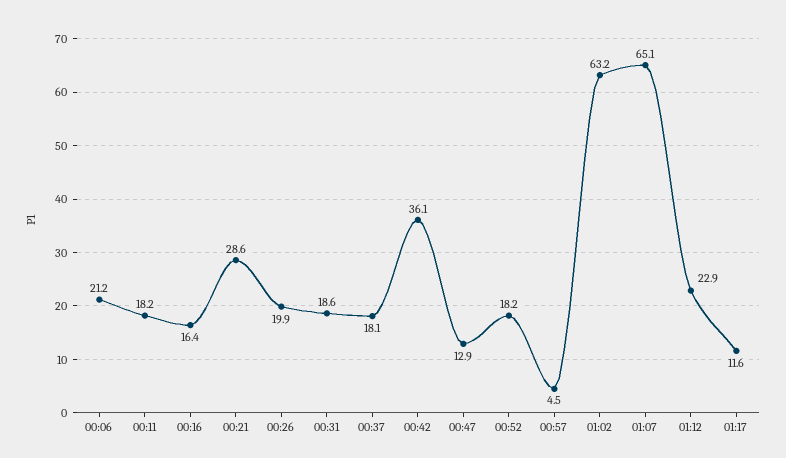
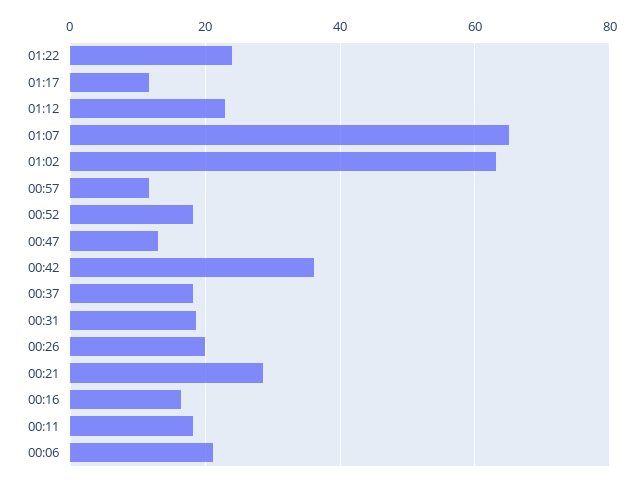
00:57: 4.5 -> 12
01:22: none -> 24

